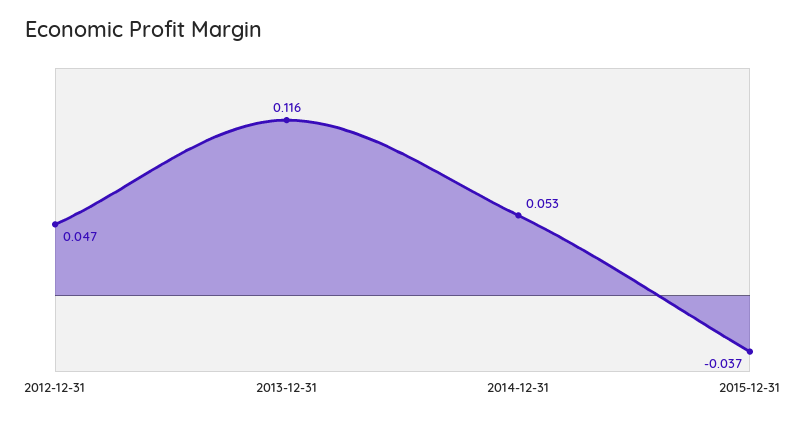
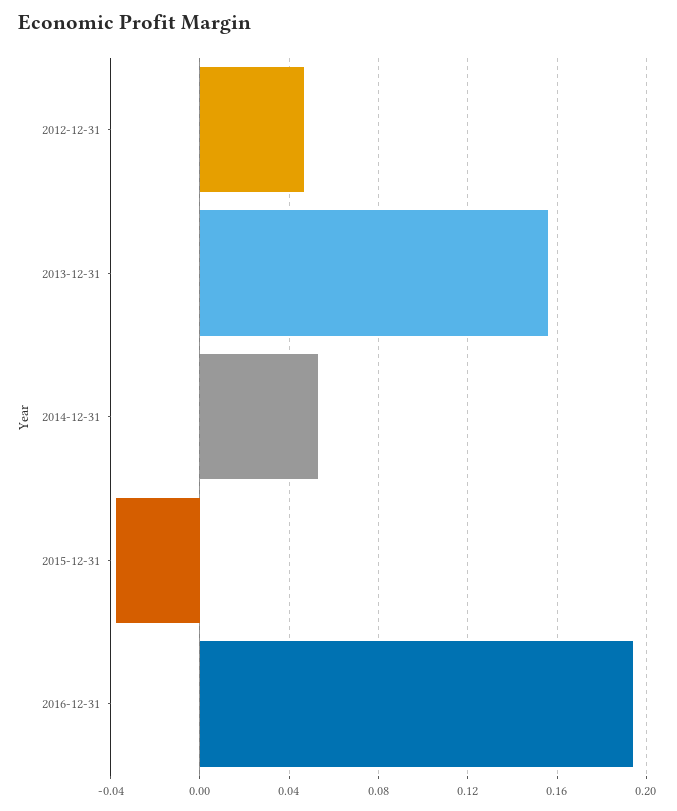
2013-12-31: 0.116 -> 0.155
2016-12-31: none -> 0.195

